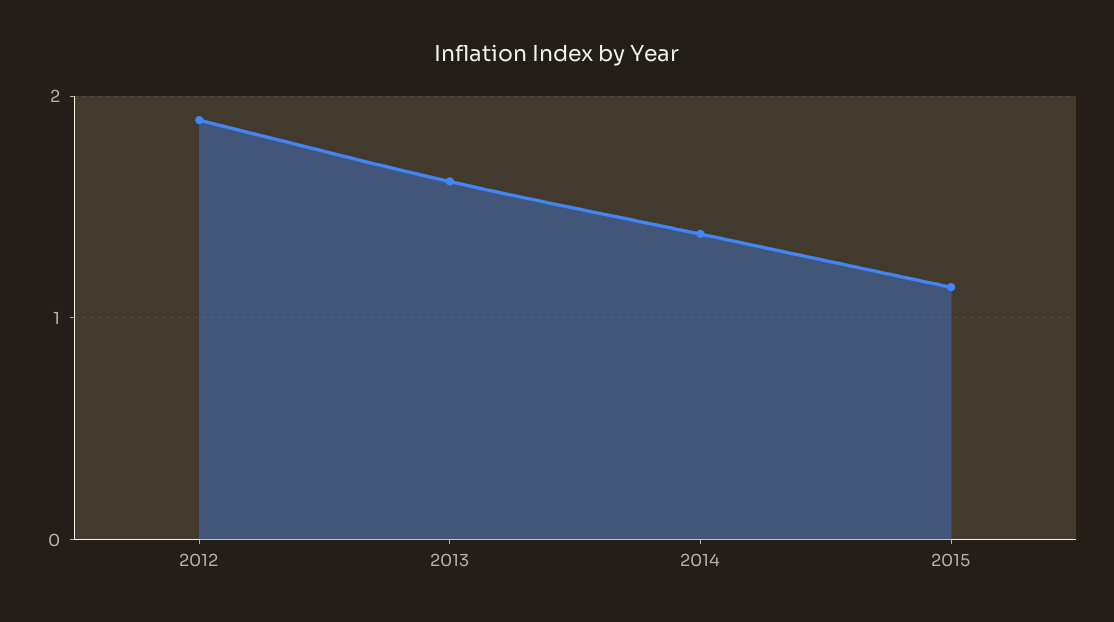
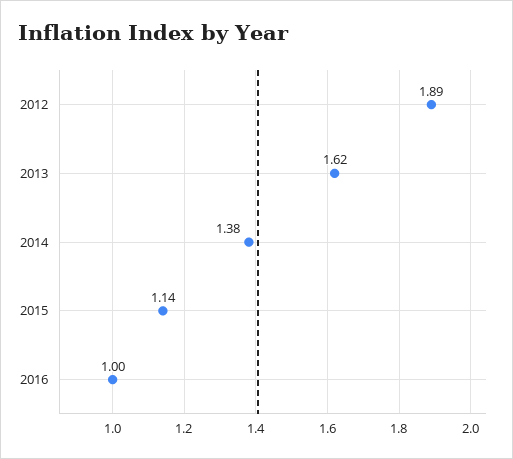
2016: none -> 1

